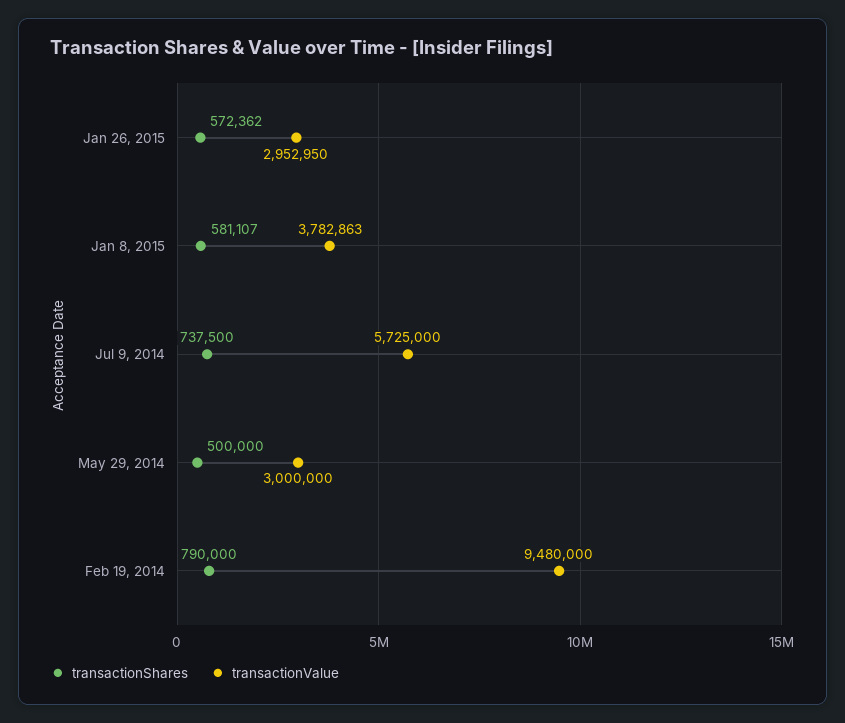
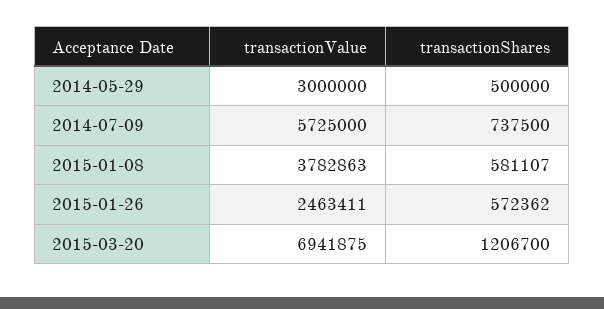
transactionValue, Jan 26, 2015: 2952950 -> 2463411
transactionShares, Feb 19, 2014: 790000 -> none
transactionValue, Feb 19, 2014: 9480000 -> none
transactionValue, 2015-03-20: none -> 6941875
transactionShares, 2015-03-20: none -> 1206700

